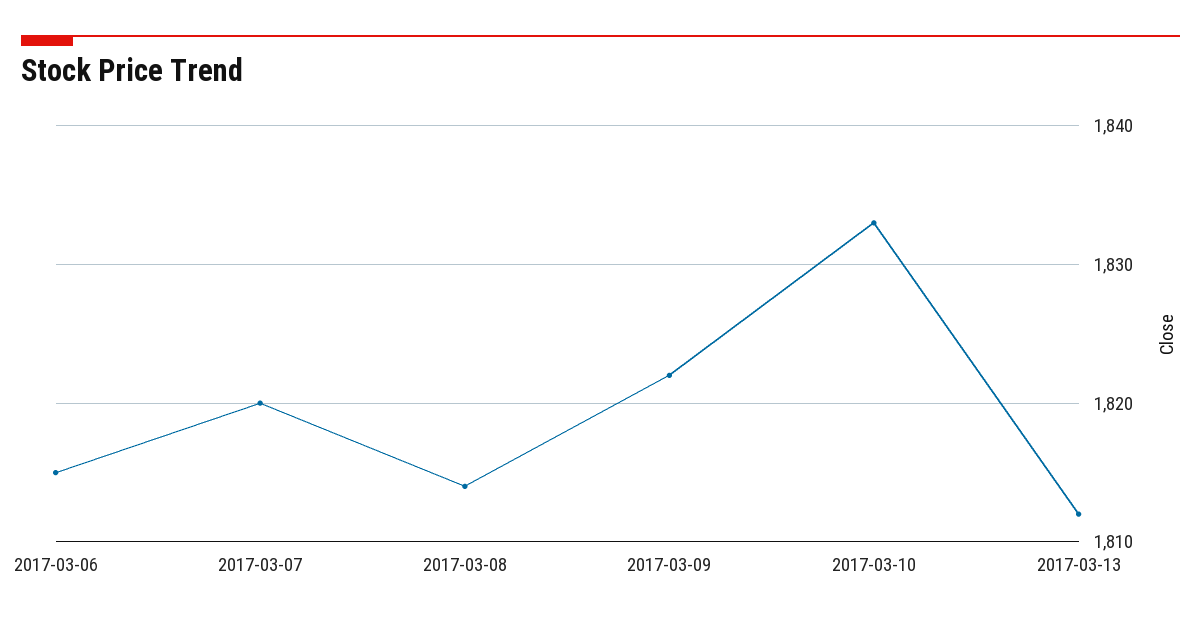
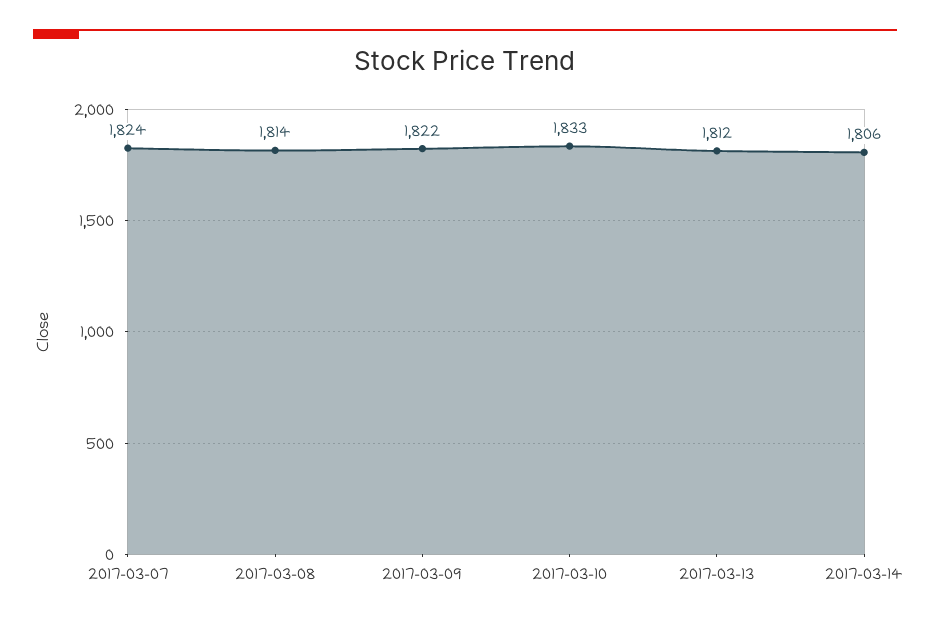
2017-03-06: 1815 -> none
2017-03-07: 1820 -> 1824
2017-03-14: none -> 1806

